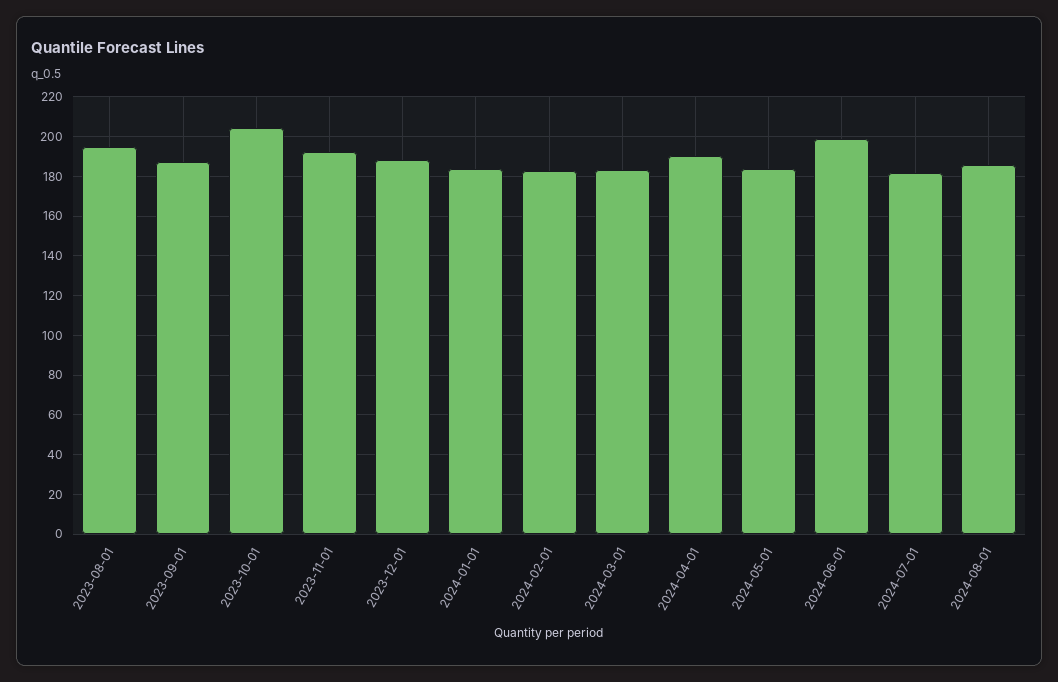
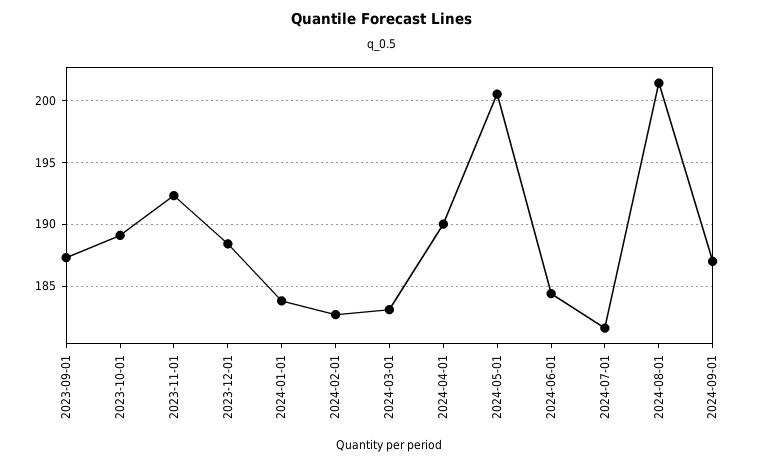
2023-08-01: 195 -> none
2023-10-01: 205 -> 189
2024-05-01: 185 -> 200.5
2024-06-01: 200 -> 184.5
2024-08-01: 185 -> 201.5
2024-09-01: none -> 187

